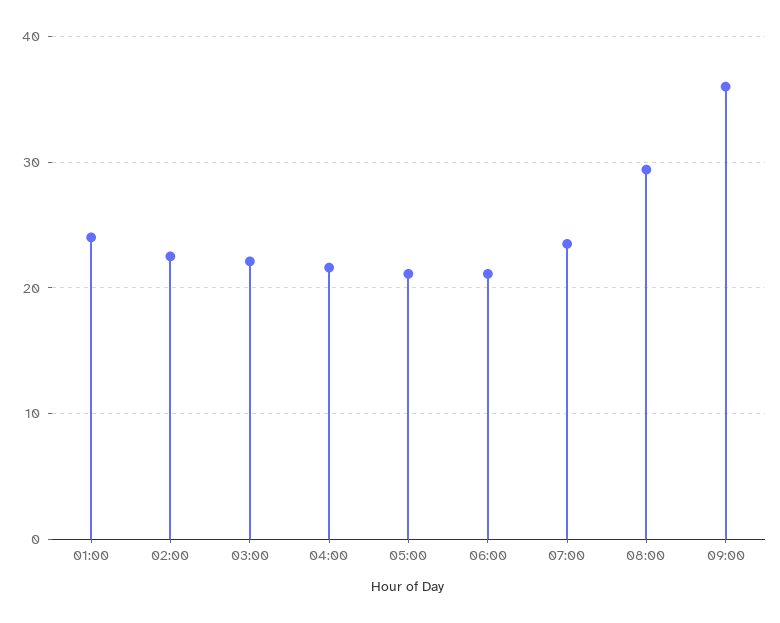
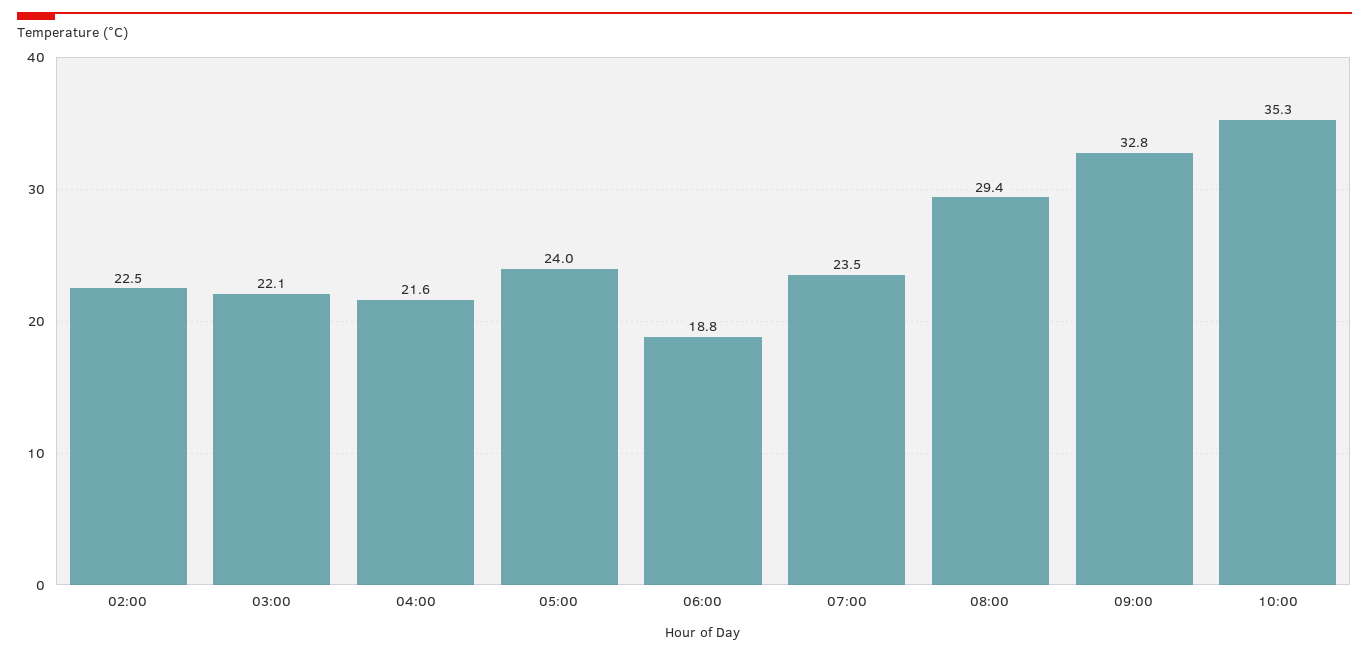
01:00: 24 -> none
05:00: 21 -> 24
06:00: 21 -> 18.8
09:00: 36 -> 32.8
10:00: none -> 35.3

